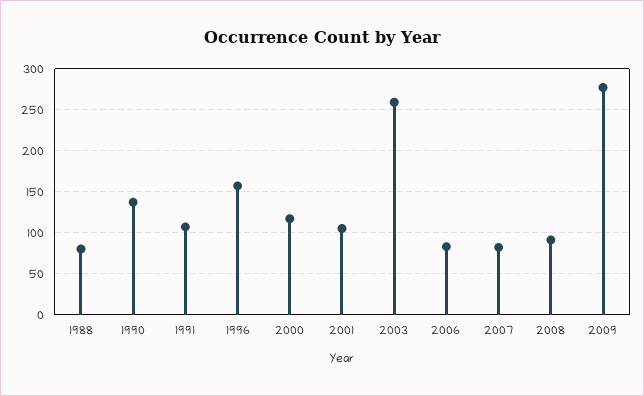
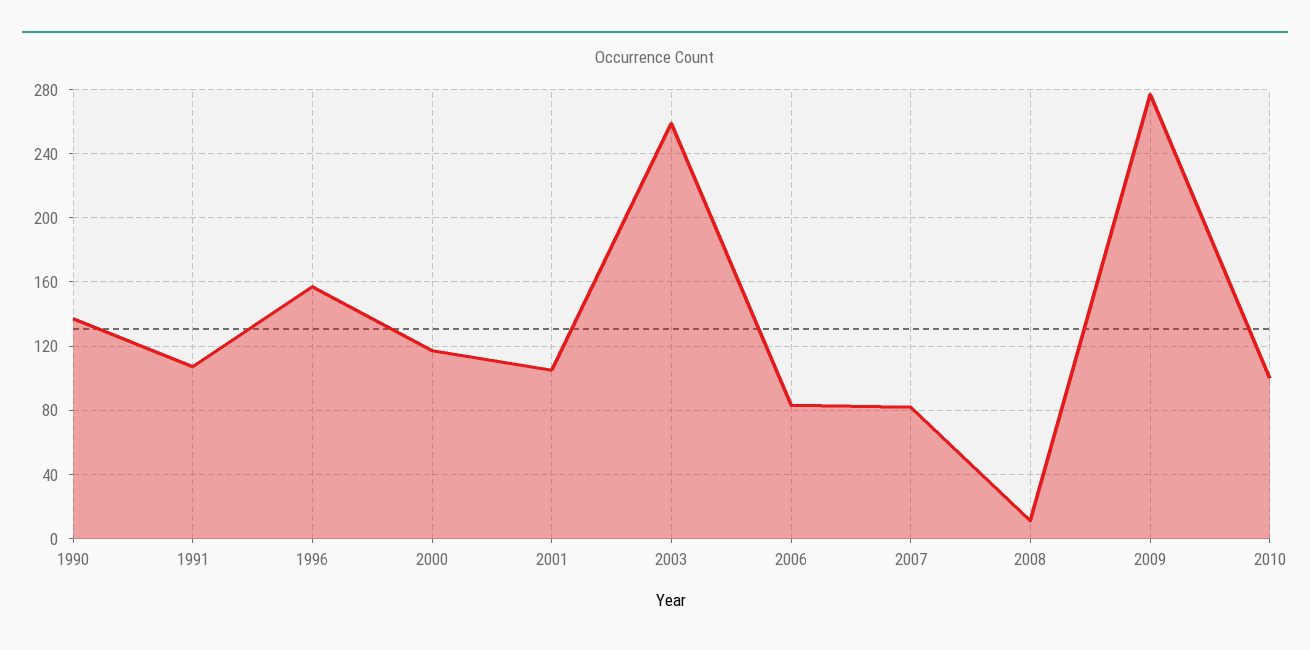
1988: 80 -> none
2008: 90 -> 10
2010: none -> 100

